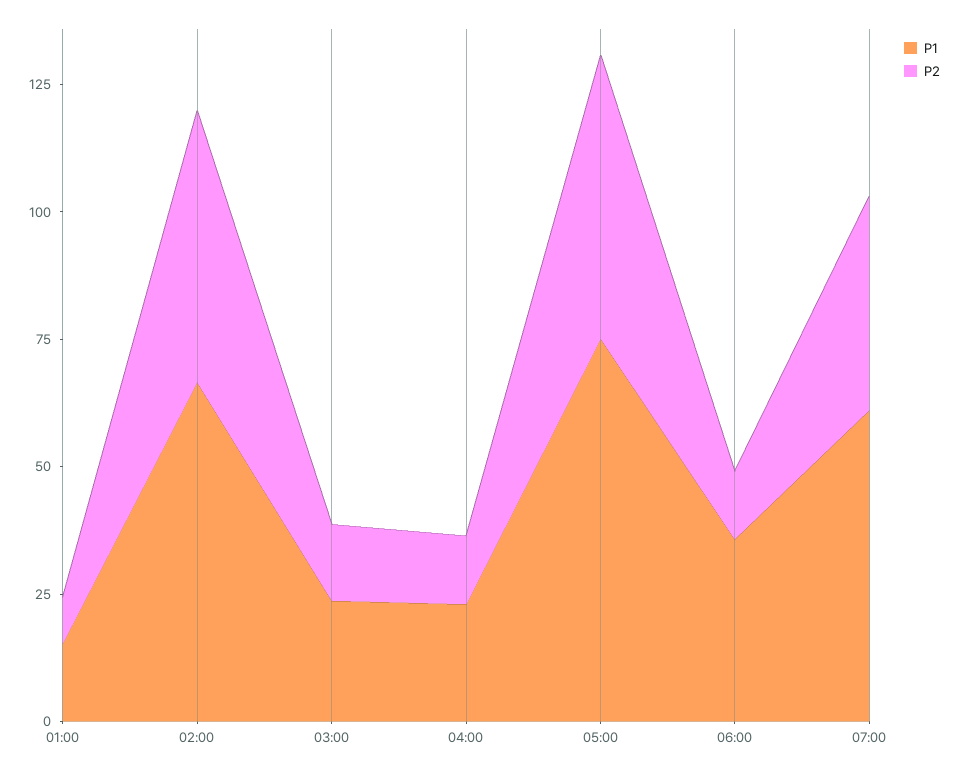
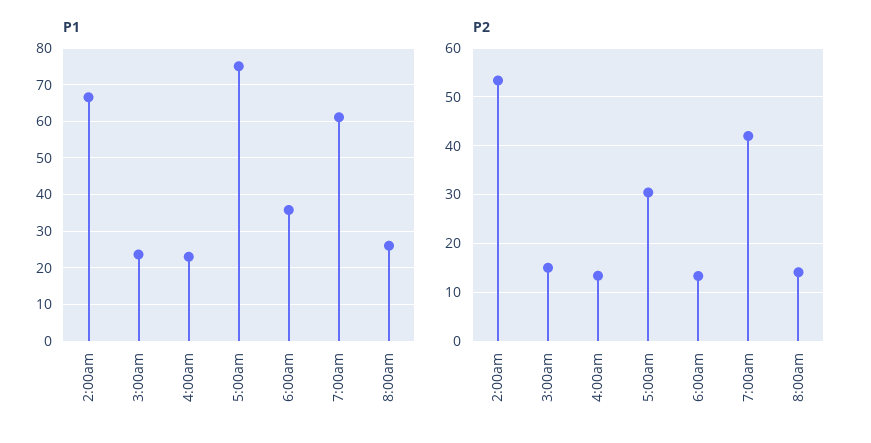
P1, 01:00: 15 -> none
P2, 01:00: 10 -> none
P2, 05:00: 55 -> 30
P1, 8:00am: none -> 26
P2, 8:00am: none -> 14

